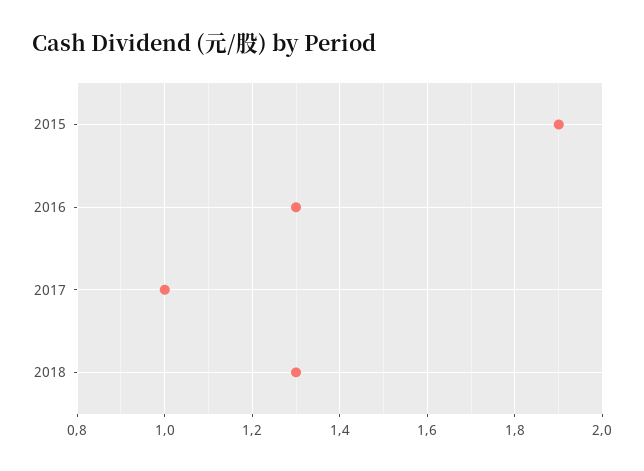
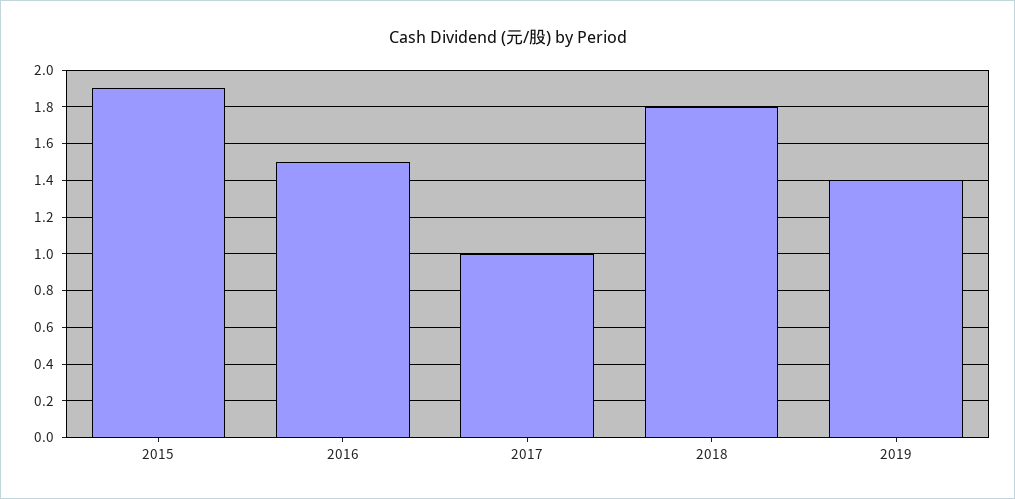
2016: 1.3 -> 1.5
2018: 1.3 -> 1.8
2019: none -> 1.4

